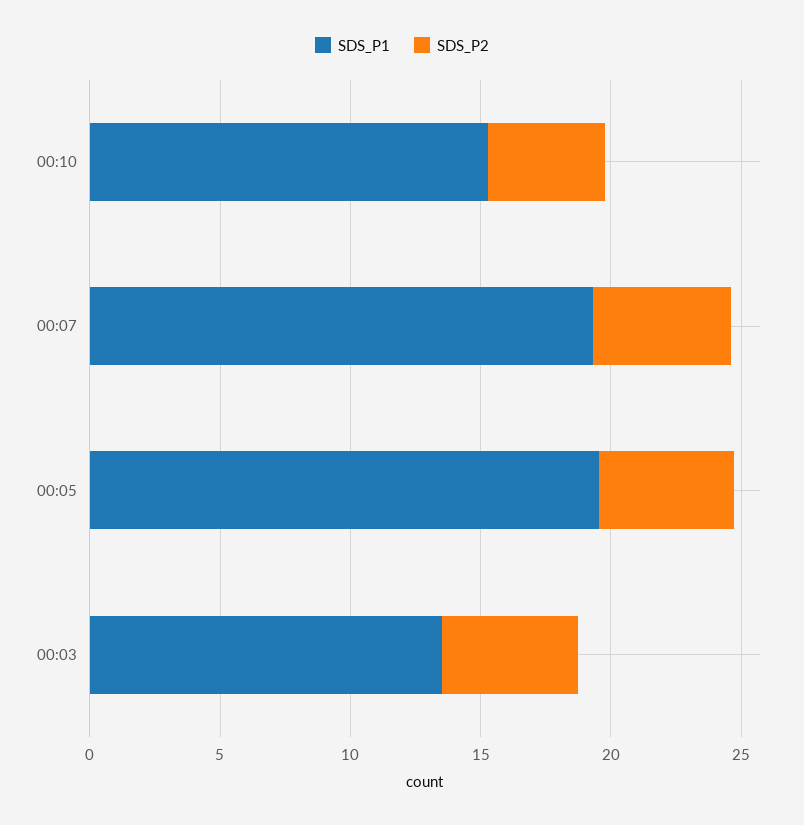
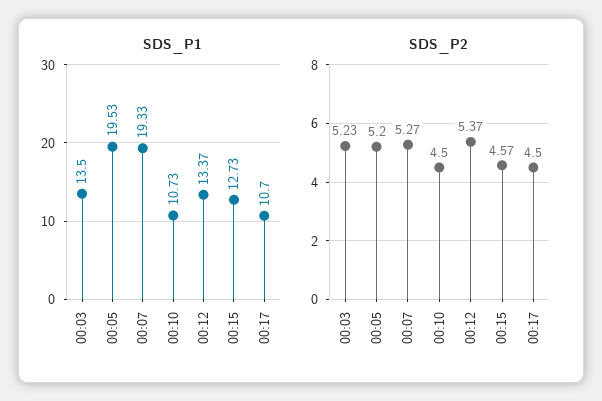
SDS_P1, 00:10: 15 -> 10.73
SDS_P1, 00:12: none -> 13.37
SDS_P1, 00:15: none -> 12.73
SDS_P1, 00:17: none -> 10.7
SDS_P2, 00:12: none -> 5.37
SDS_P2, 00:15: none -> 4.57
SDS_P2, 00:17: none -> 4.5

